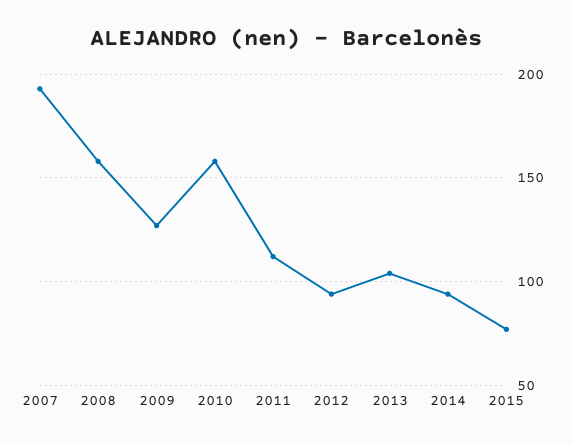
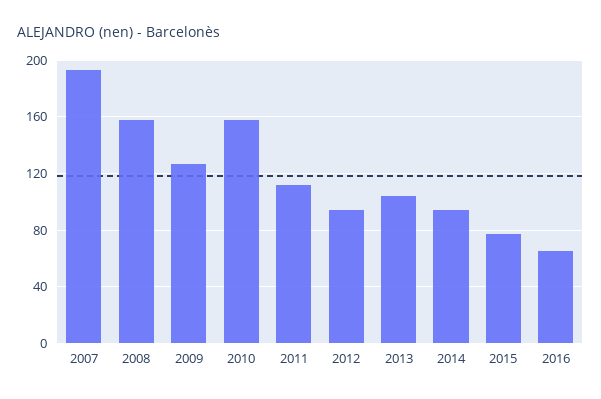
2016: none -> 65

